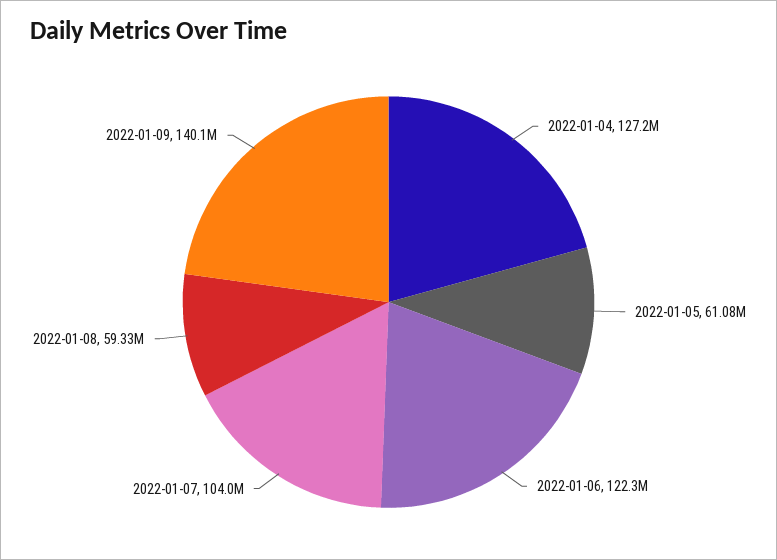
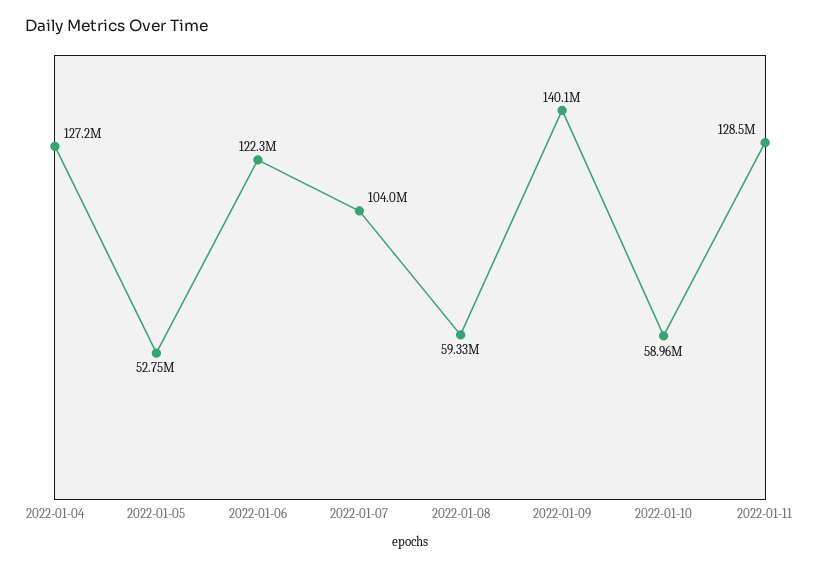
2022-01-05: 61080000 -> 52750000
2022-01-10: none -> 58960000
2022-01-11: none -> 128500000

